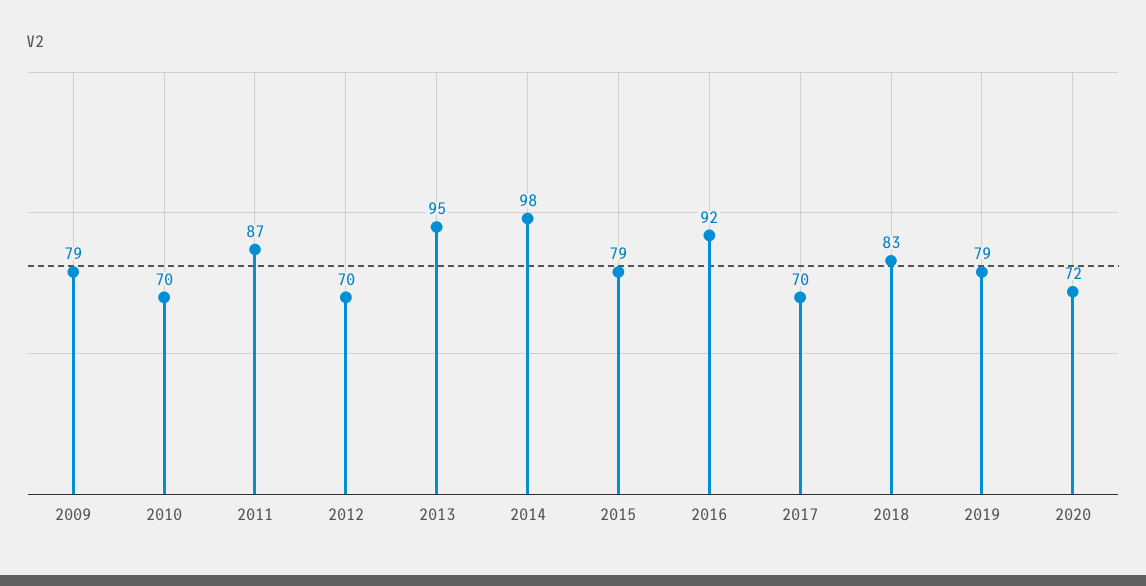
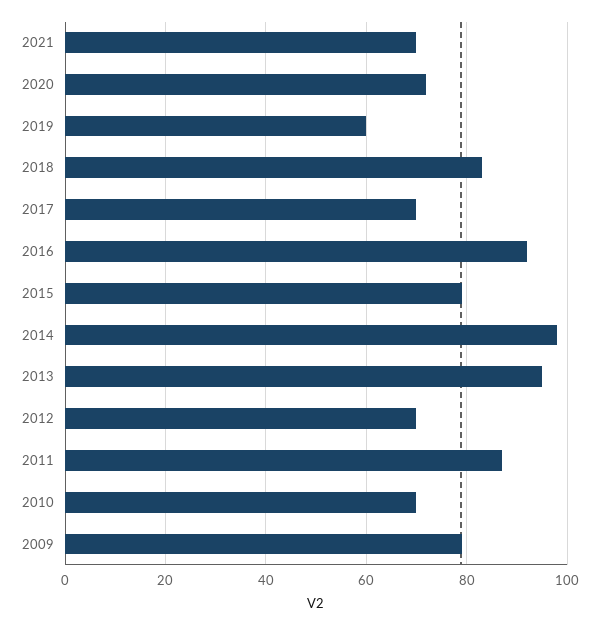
2019: 79 -> 60
2021: none -> 70

